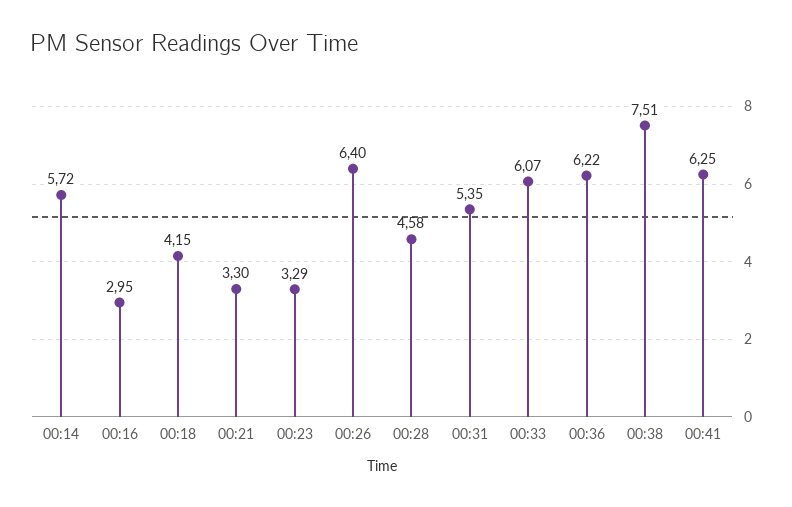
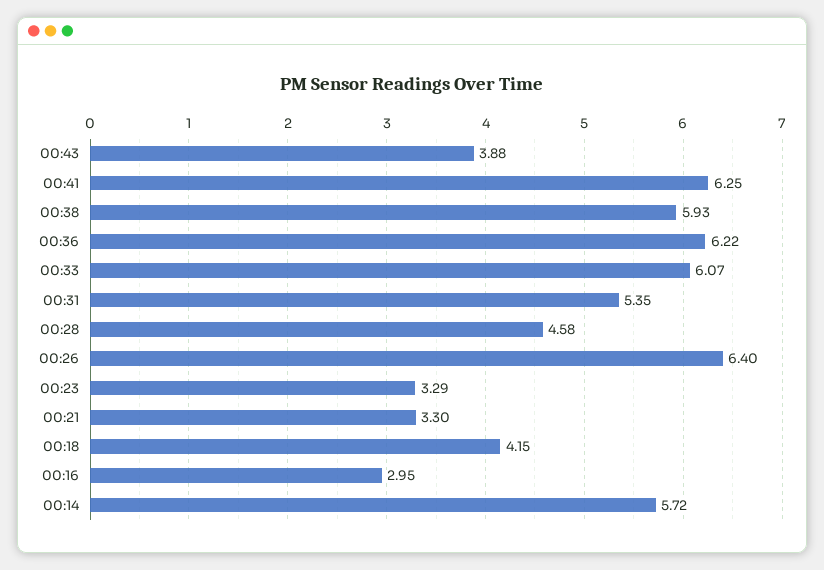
00:38: 7.51 -> 5.93
00:43: none -> 3.88

